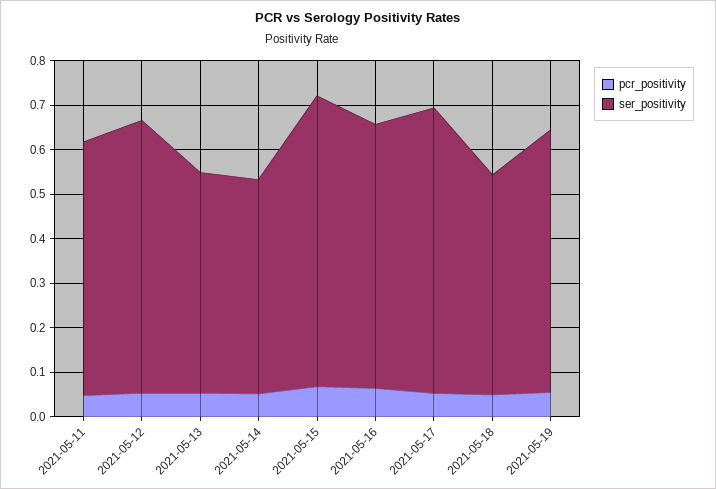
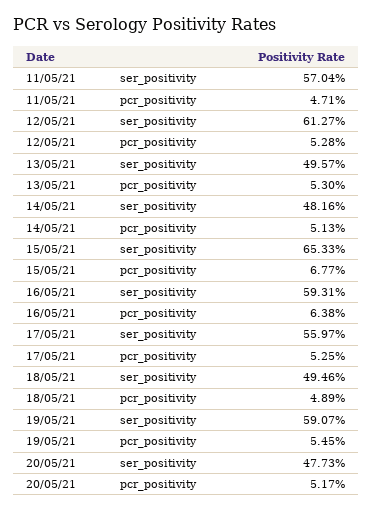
ser_positivity, 2021-05-17: 0.64 -> 0.5597
ser_positivity, 20/05/21: none -> 0.4773
pcr_positivity, 20/05/21: none -> 0.0517

